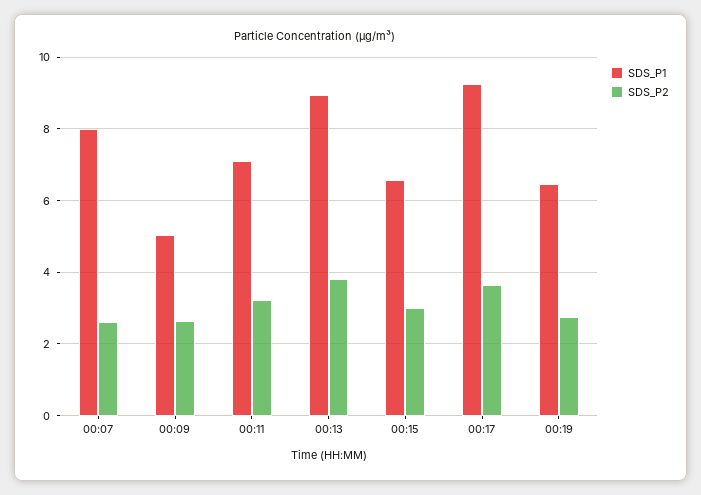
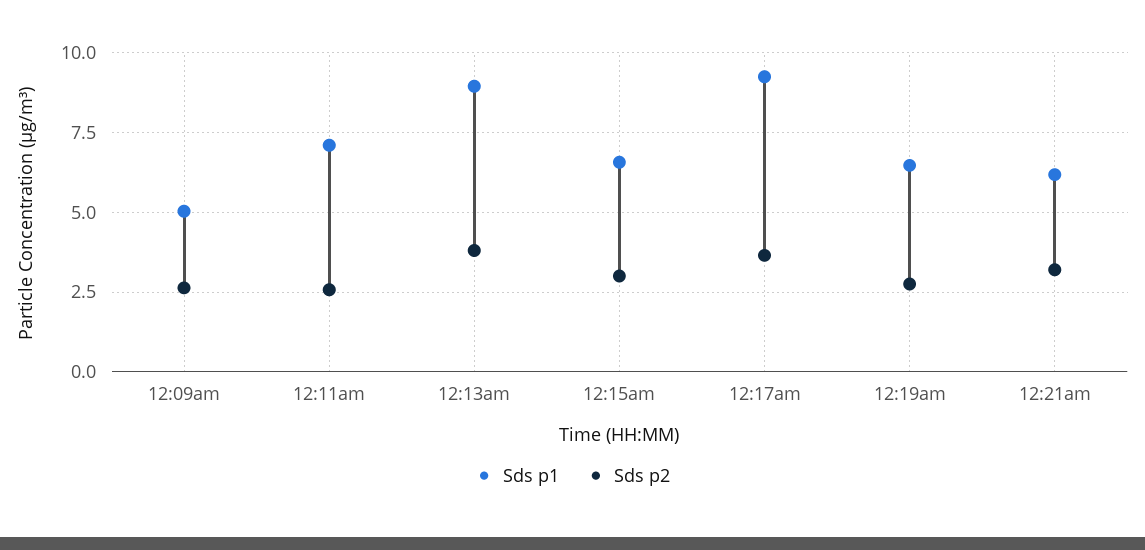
SDS_P1, 00:07: 8 -> none
SDS_P2, 00:07: 2.6 -> none
SDS_P2, 00:11: 3.2 -> 2.5
SDS_P1, 12:21am: none -> 6.25
SDS_P2, 12:21am: none -> 3.25

